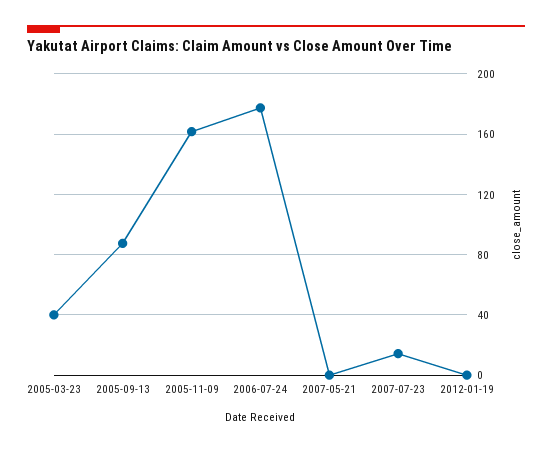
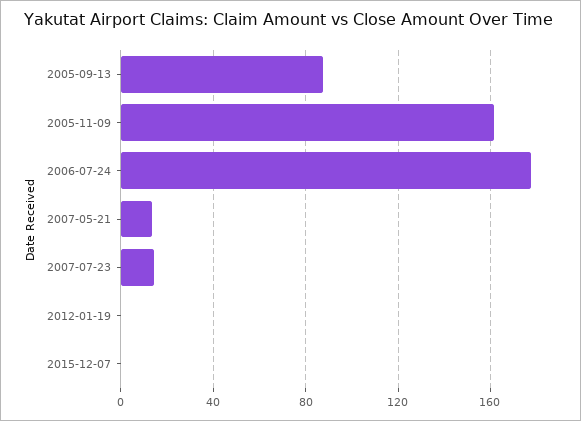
2005-03-23: 40 -> none
2007-05-21: 0 -> 15
2015-12-07: none -> 0

